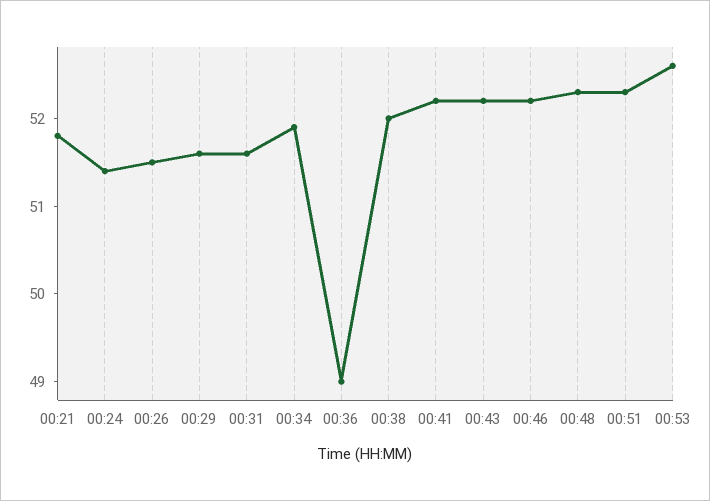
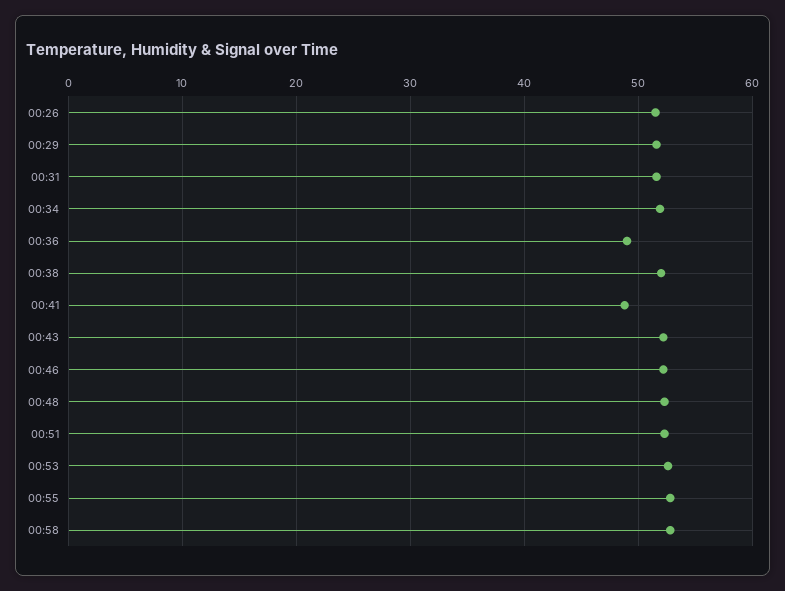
00:21: 51.8 -> none
00:24: 51.4 -> none
00:41: 52.2 -> 49
00:55: none -> 53
00:58: none -> 53

